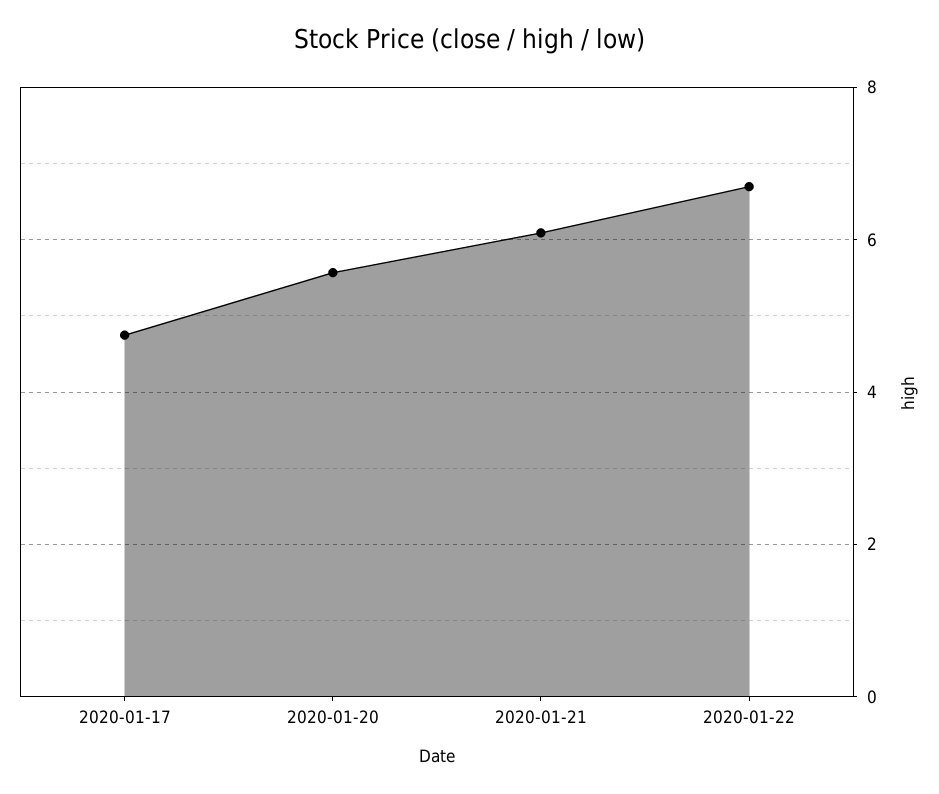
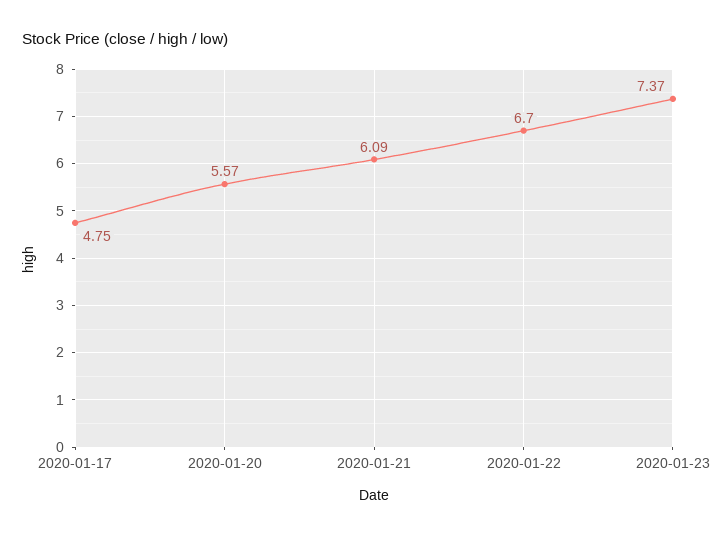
2020-01-23: none -> 7.37

